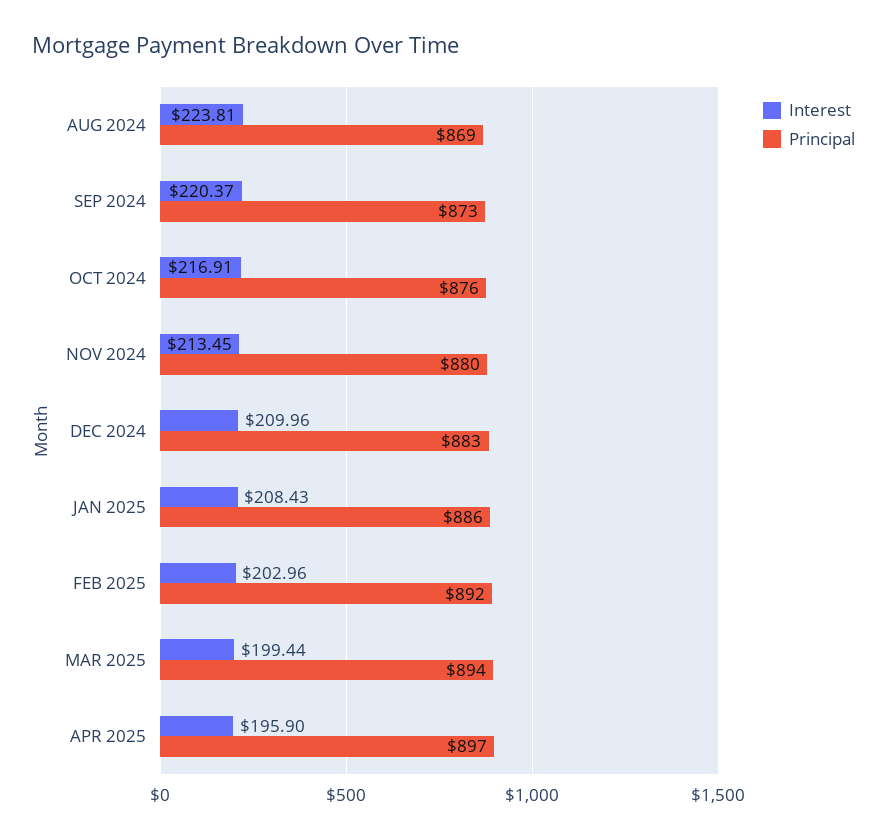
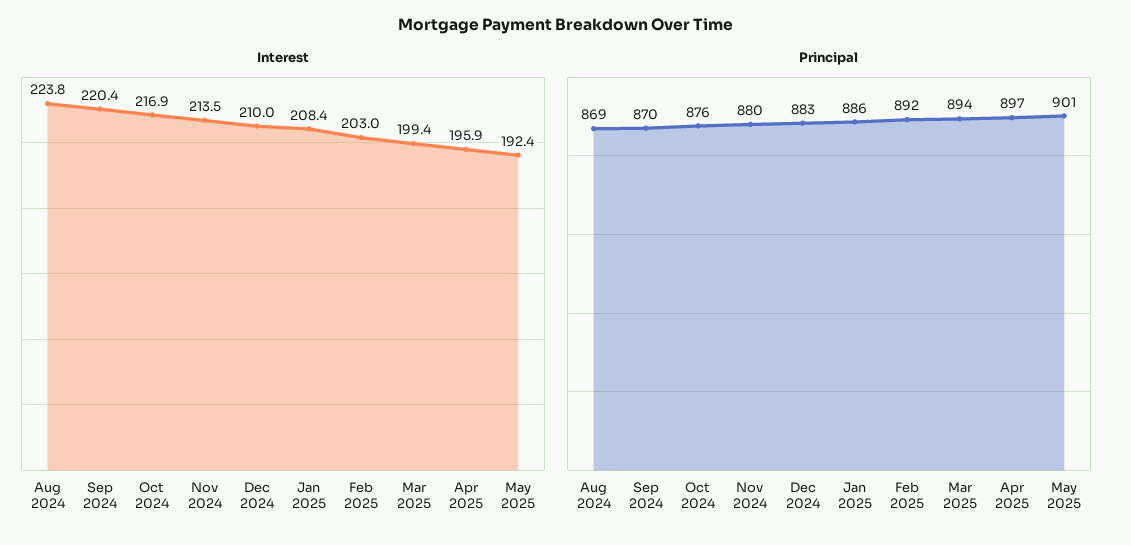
Principal, SEP 2024: 873 -> 870
Interest, May 2025: none -> 192.4
Principal, May 2025: none -> 901

